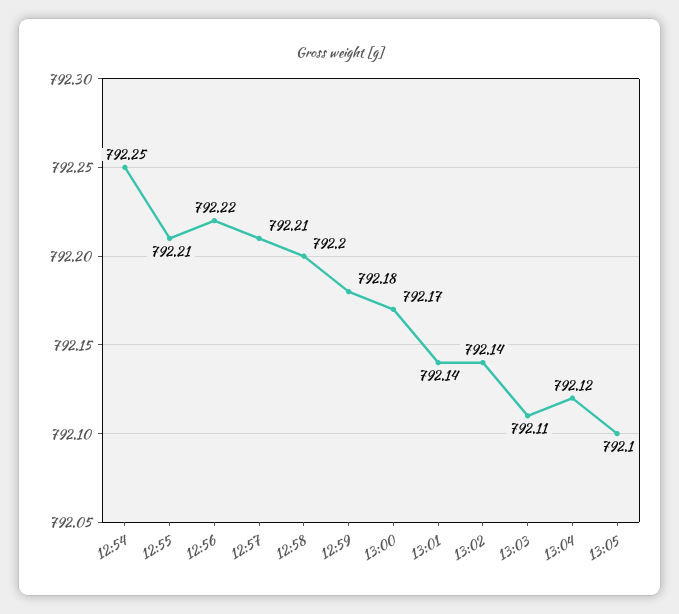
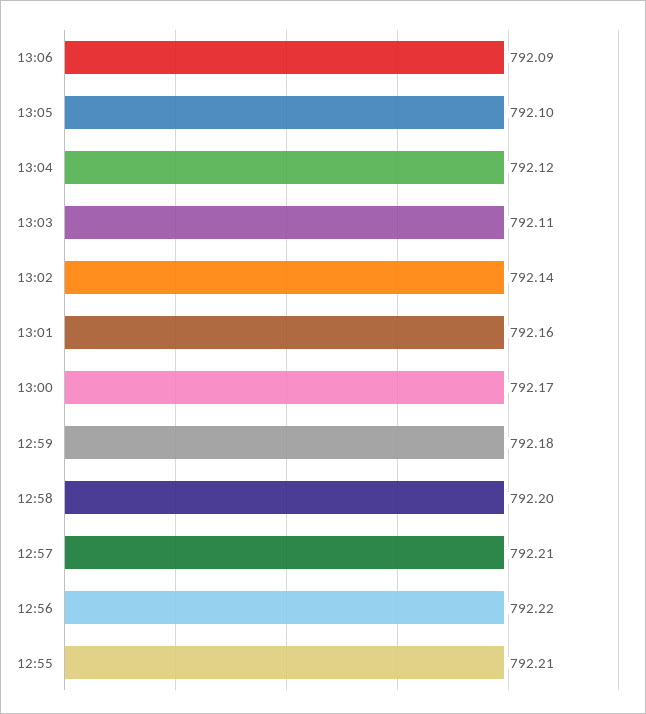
12:54: 792.25 -> none
13:01: 792.14 -> 792.16
13:06: none -> 792.09

